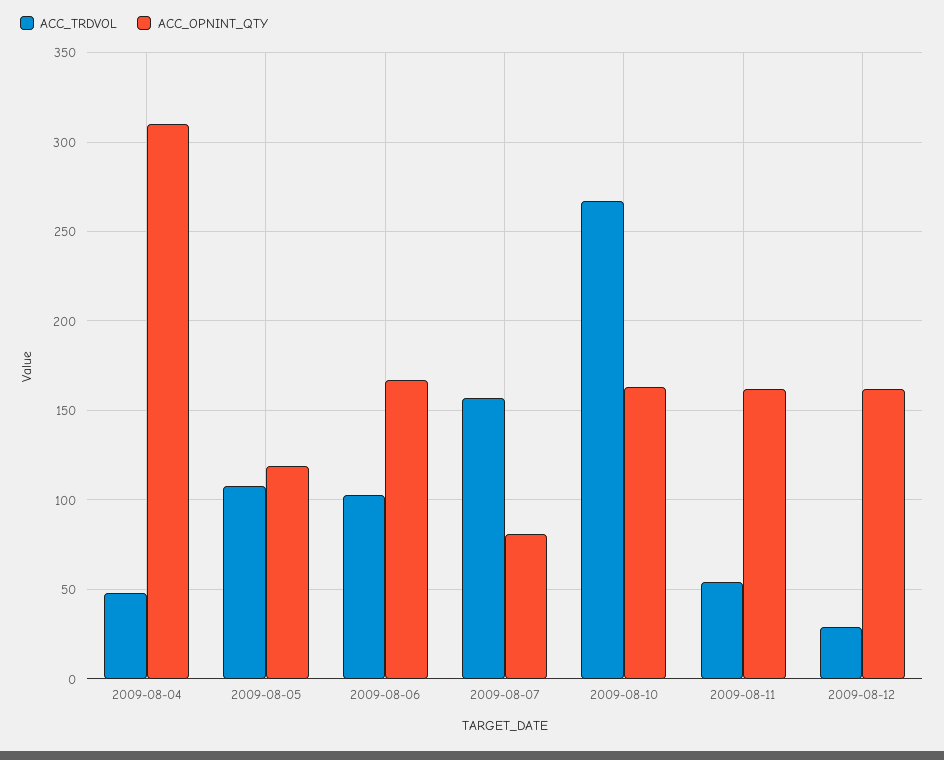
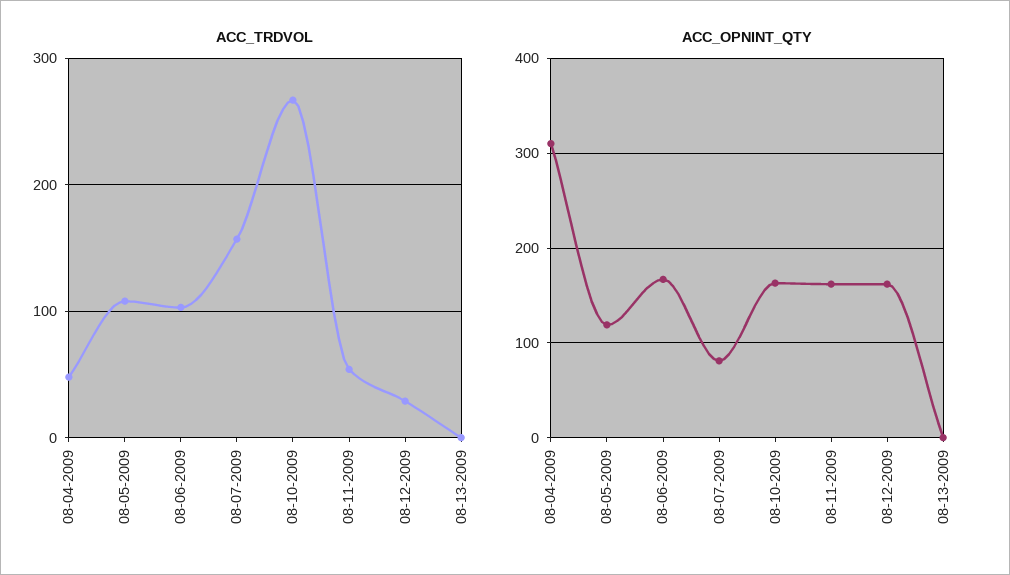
ACC_TRDVOL, 08-13-2009: none -> 0
ACC_OPNINT_QTY, 08-13-2009: none -> 0

